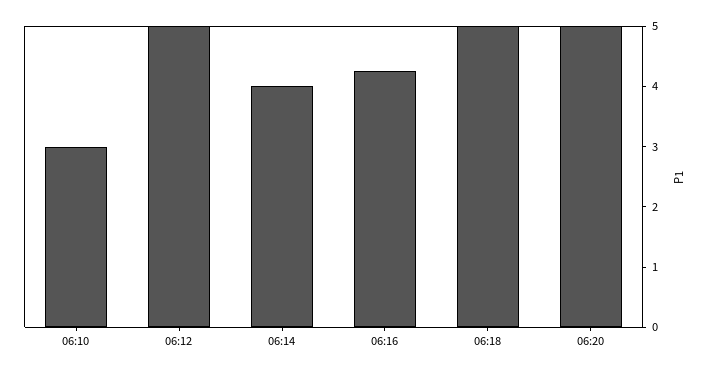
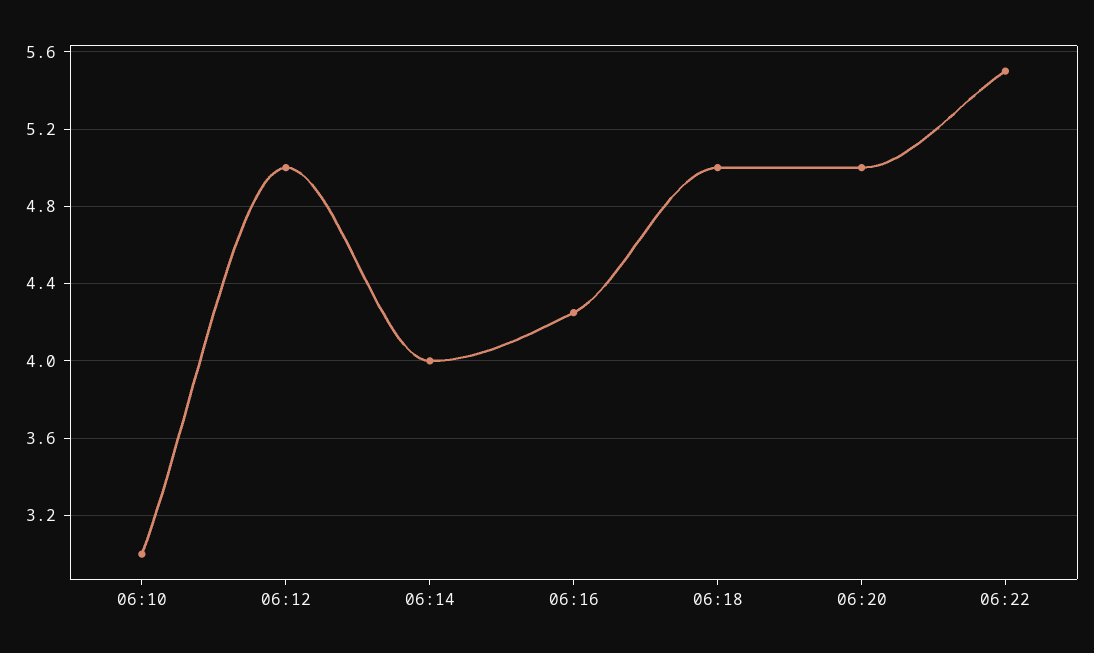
06:22: none -> 5.5

